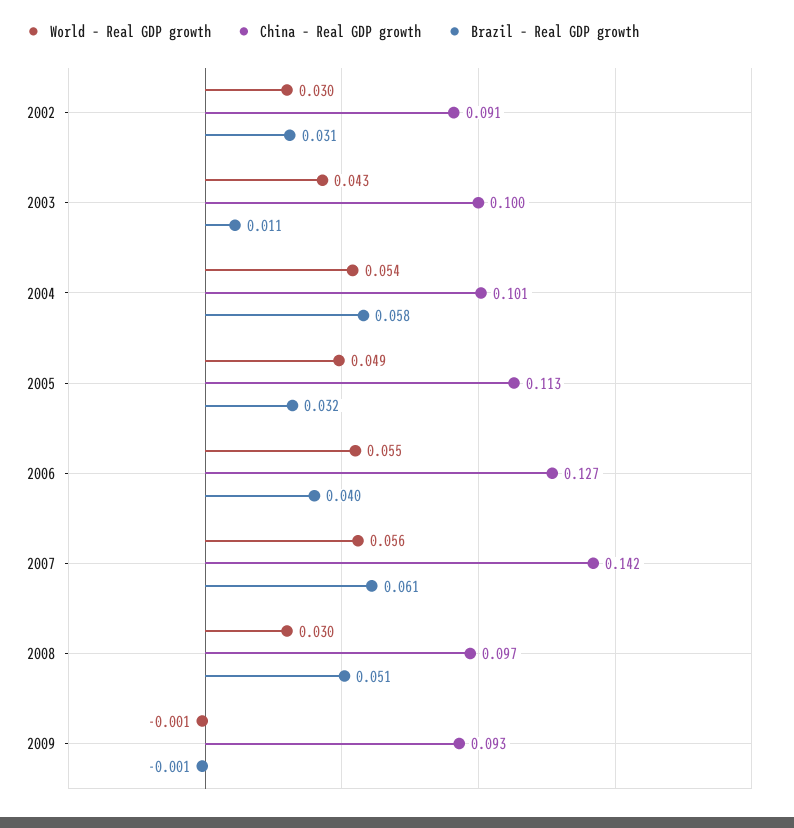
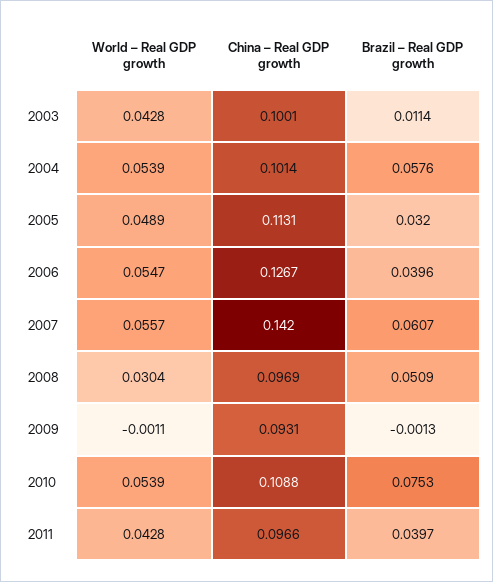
World – Real GDP growth, 2002: 0.03 -> none
China – Real GDP growth, 2002: 0.091 -> none
Brazil – Real GDP growth, 2002: 0.031 -> none
World – Real GDP growth, 2010: none -> 0.0539
China – Real GDP growth, 2010: none -> 0.1088
Brazil – Real GDP growth, 2010: none -> 0.0753
World – Real GDP growth, 2011: none -> 0.0428
China – Real GDP growth, 2011: none -> 0.0966
Brazil – Real GDP growth, 2011: none -> 0.0397

